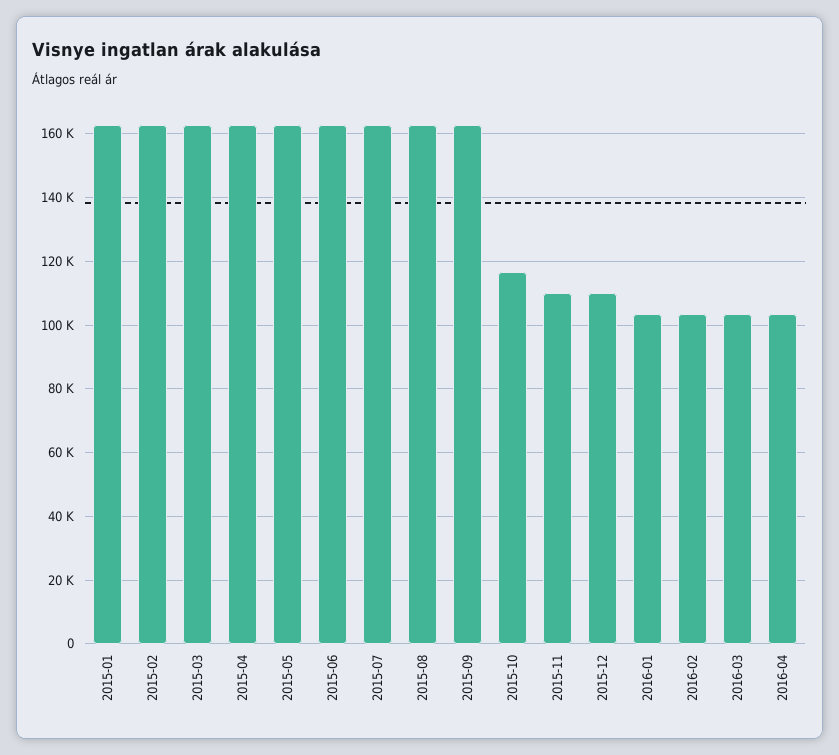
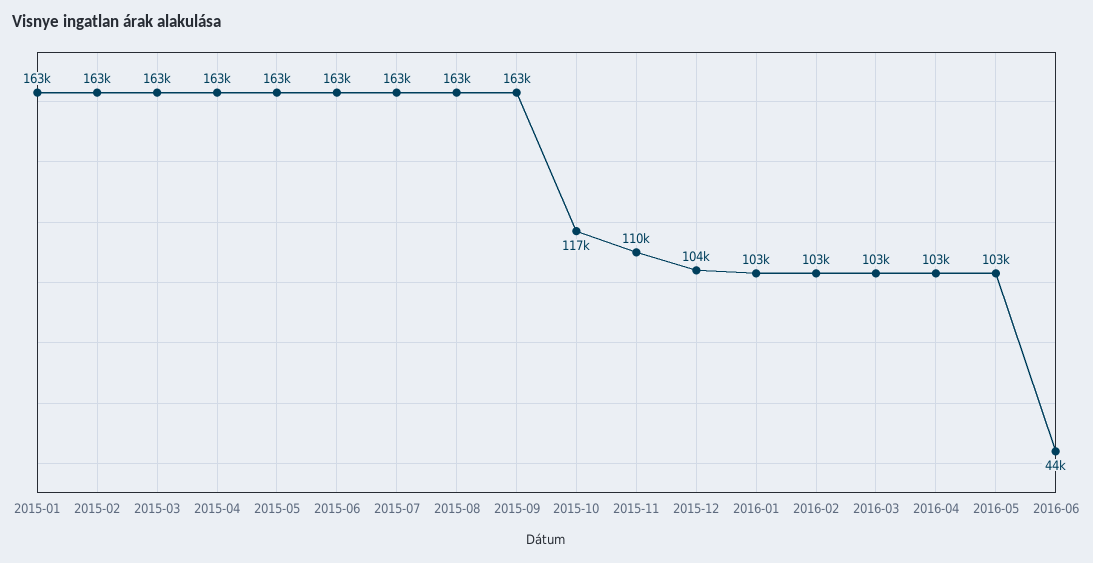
2015-12: 110000 -> 104000
2016-05: none -> 103000
2016-06: none -> 44000

